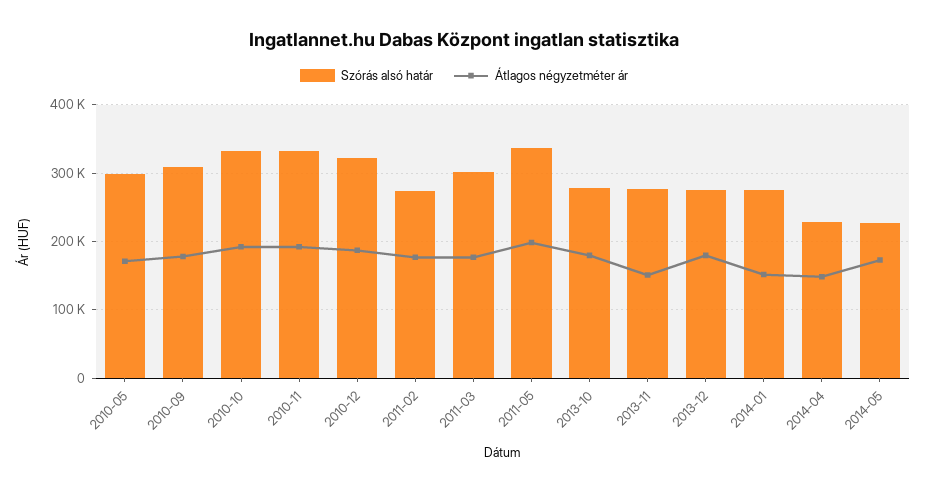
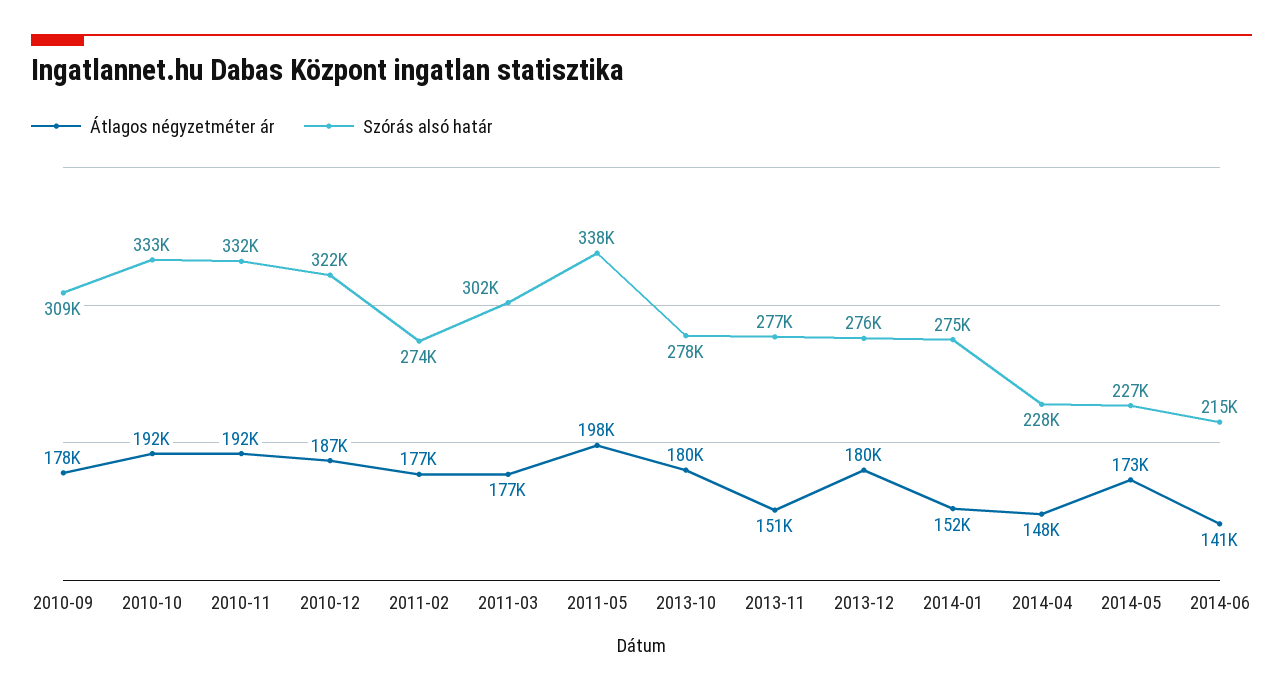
Szórás alsó határ, 2010-05: 300000 -> none
Átlagos négyzetméter ár, 2010-05: 170000 -> none
Átlagos négyzetméter ár, 2014-06: none -> 141000
Szórás alsó határ, 2014-06: none -> 215000

